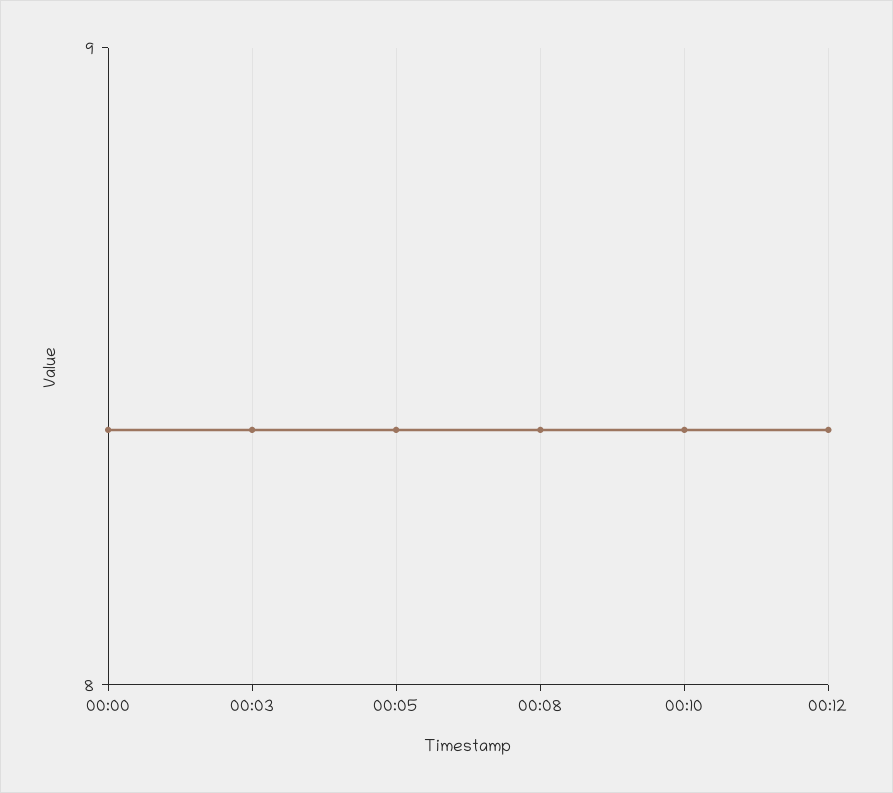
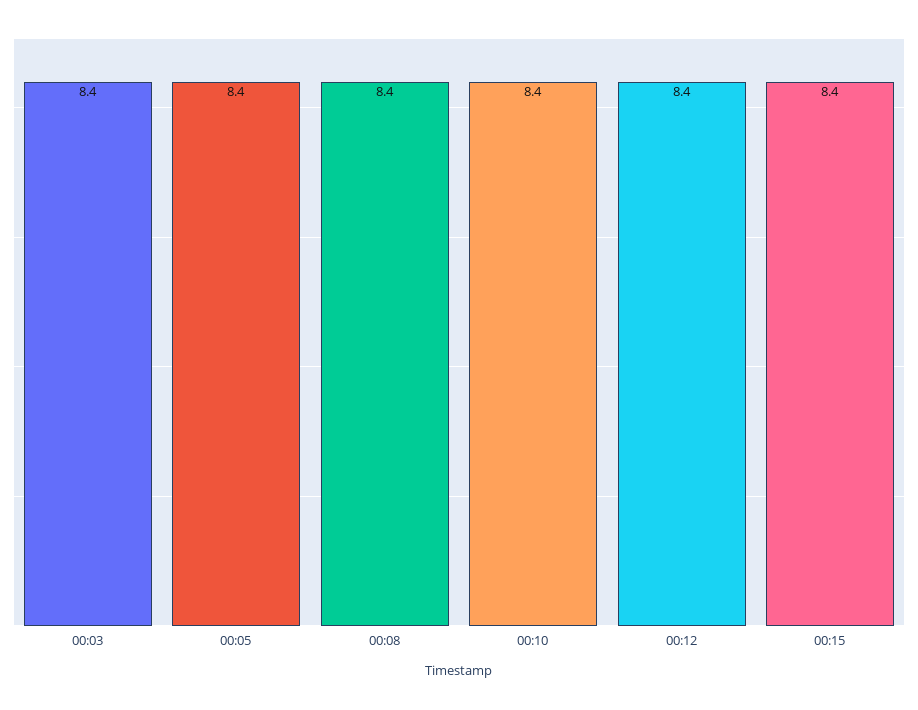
00:00: 8.4 -> none
00:15: none -> 8.4

